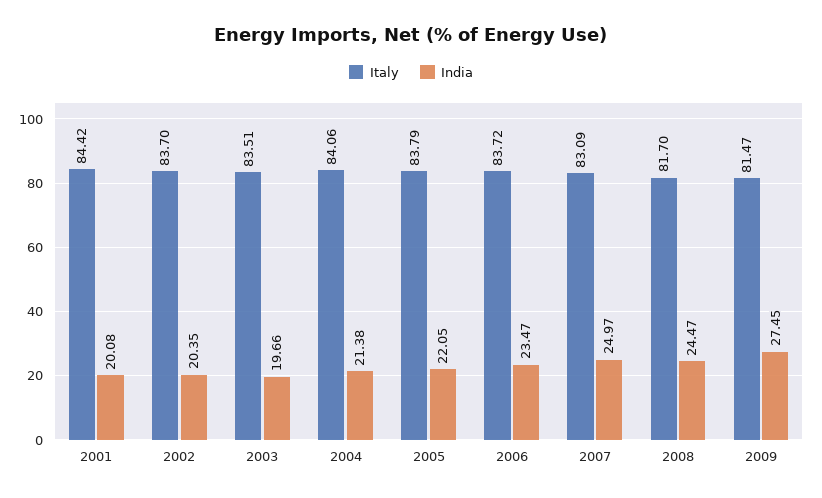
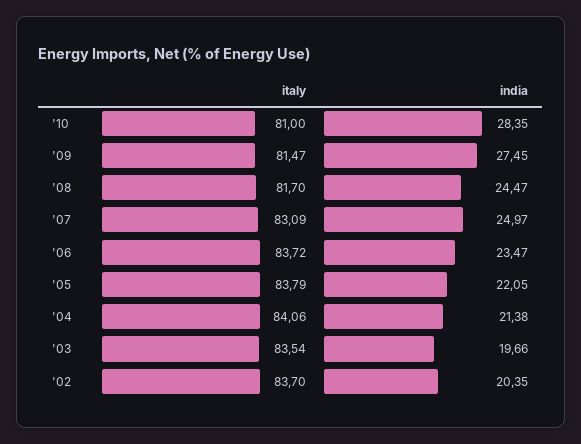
Italy, 2001: 84.42 -> none
India, 2001: 20.08 -> none
Italy, 2003: 83.51 -> 83.54
Italy, '10: none -> 81
India, '10: none -> 28.35

